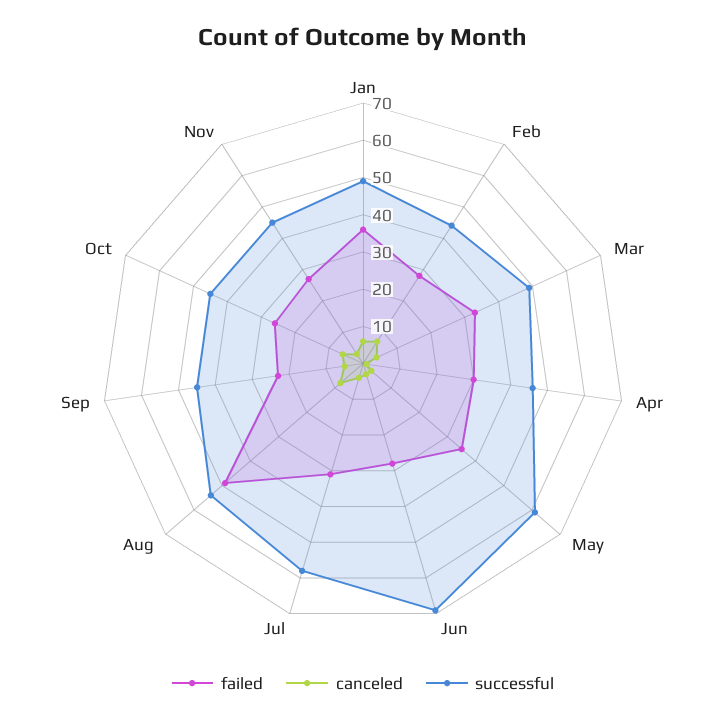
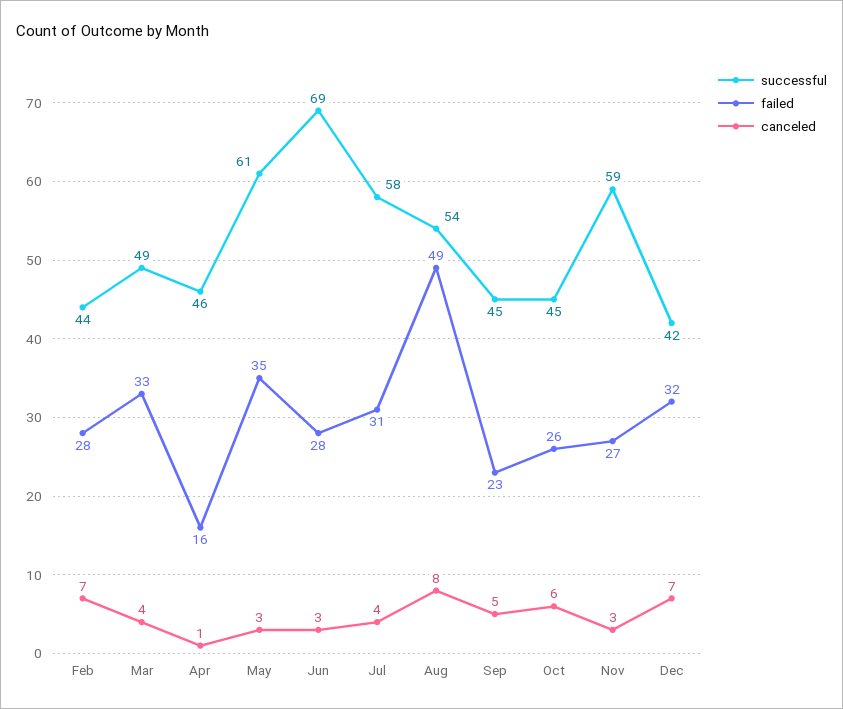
failed, Jan: 35 -> none
canceled, Jan: 5 -> none
successful, Jan: 50 -> none
failed, Apr: 30 -> 16
successful, Nov: 45 -> 59
successful, Dec: none -> 42
failed, Dec: none -> 32
canceled, Dec: none -> 7

